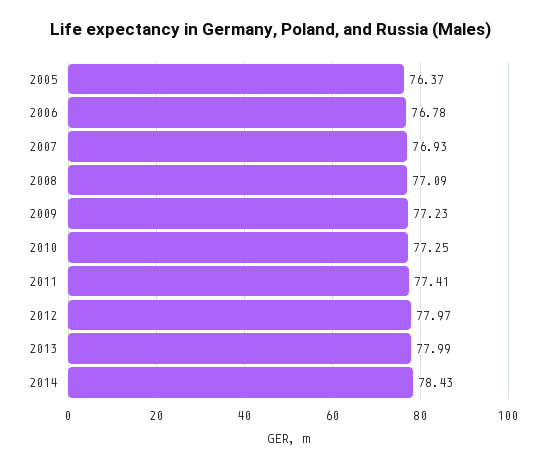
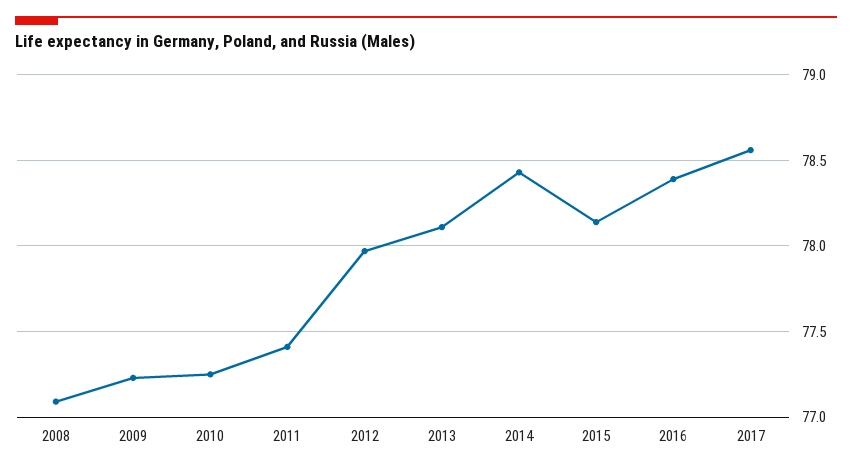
2005: 76.37 -> none
2006: 76.78 -> none
2007: 76.93 -> none
2013: 77.99 -> 78.1
2015: none -> 78.15
2016: none -> 78.4
2017: none -> 78.55

